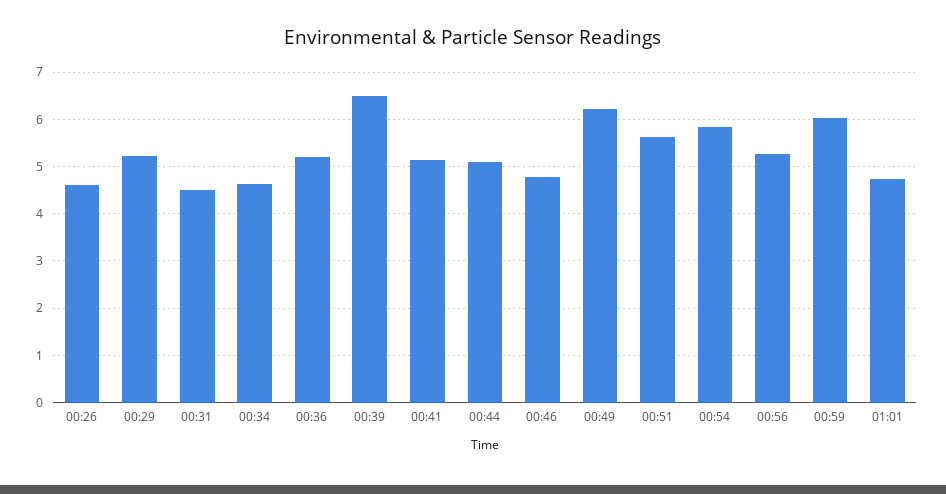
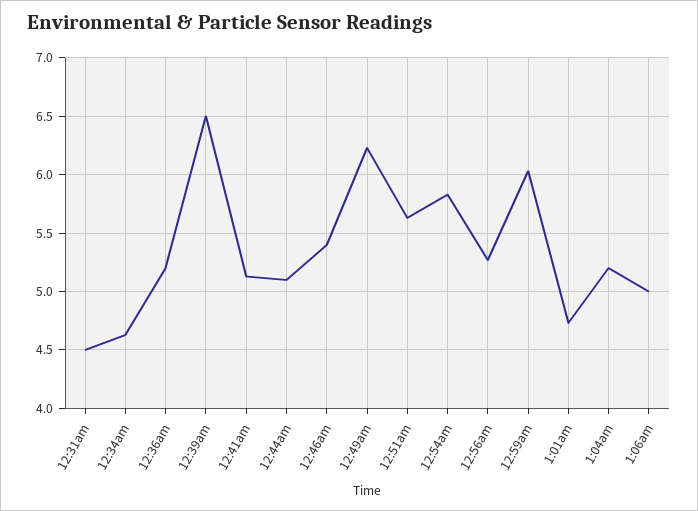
00:26: 4.6 -> none
00:29: 5.2 -> none
00:46: 4.8 -> 5.4
1:04am: none -> 5.2
1:06am: none -> 5

